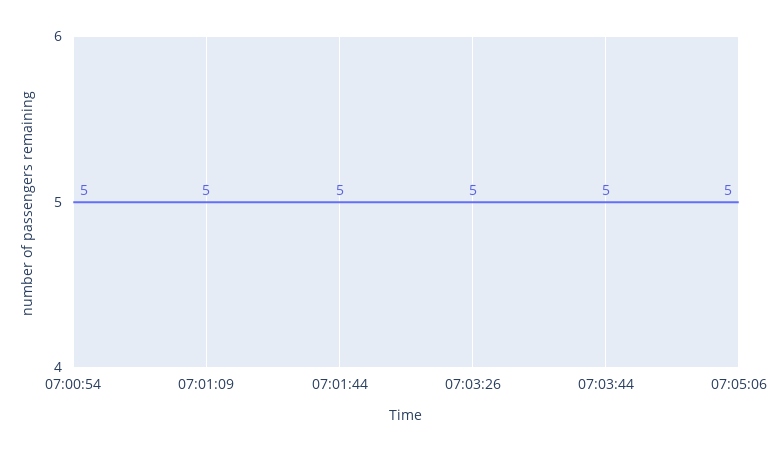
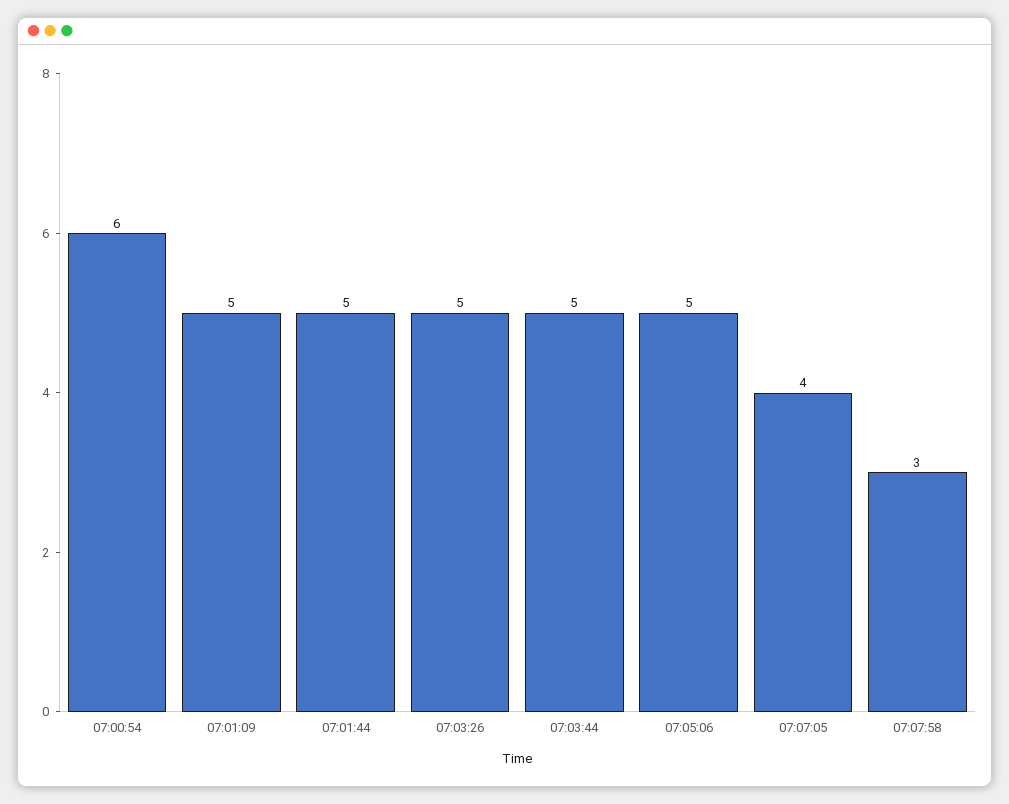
07:00:54: 5 -> 6
07:07:05: none -> 4
07:07:58: none -> 3

